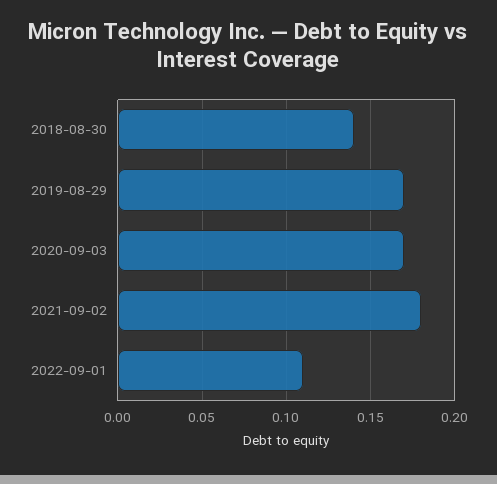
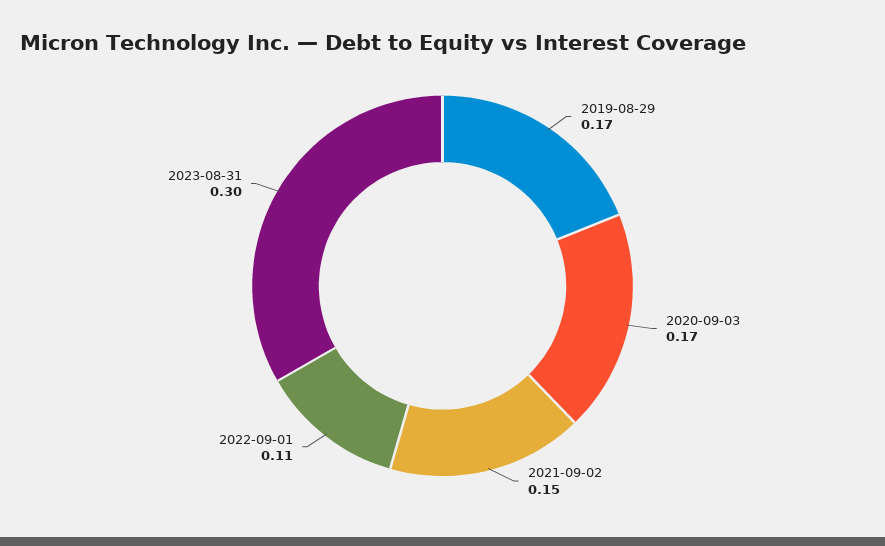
2018-08-30: 0.14 -> none
2021-09-02: 0.18 -> 0.15
2023-08-31: none -> 0.3

